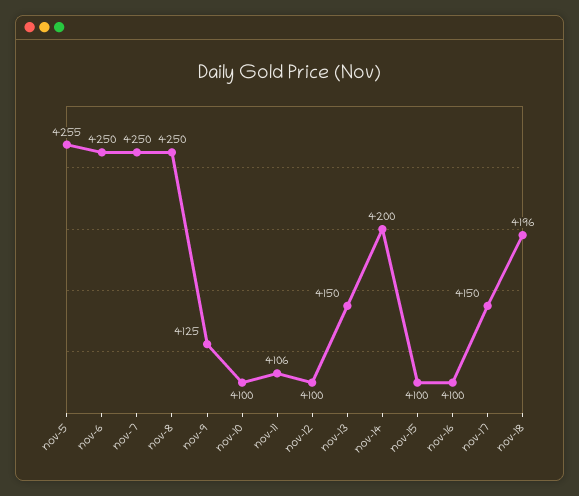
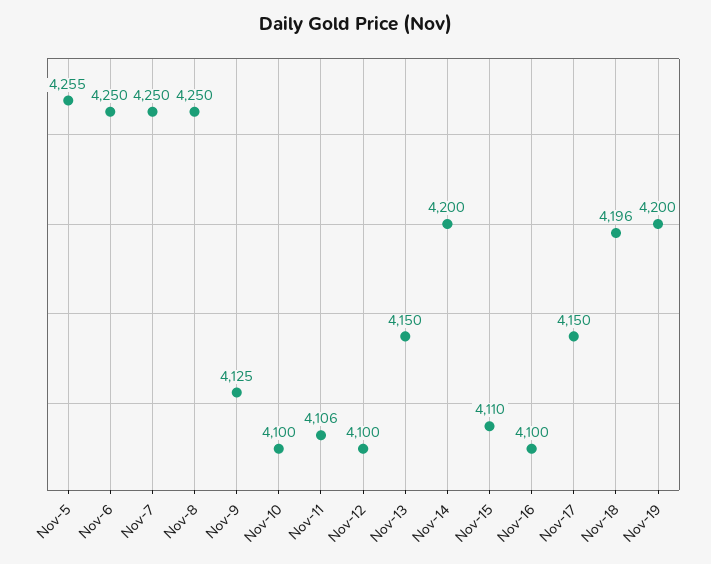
nov-15: 4100 -> 4110
Nov-19: none -> 4200

